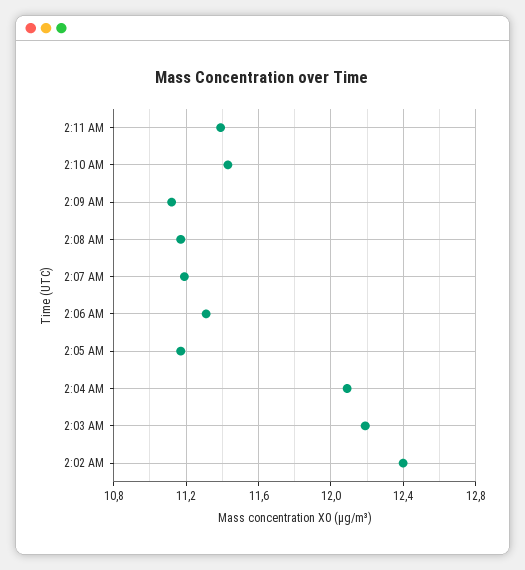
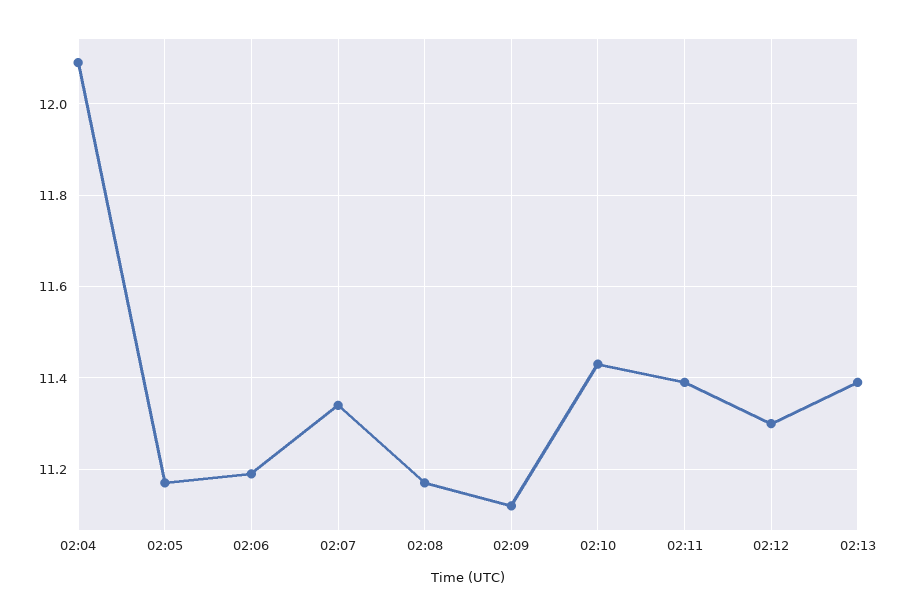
2:07 AM: 11.2 -> 11.35
2:06 AM: 11.3 -> 11.2
2:03 AM: 12.2 -> none
2:02 AM: 12.4 -> none
02:12: none -> 11.3
02:13: none -> 11.4

